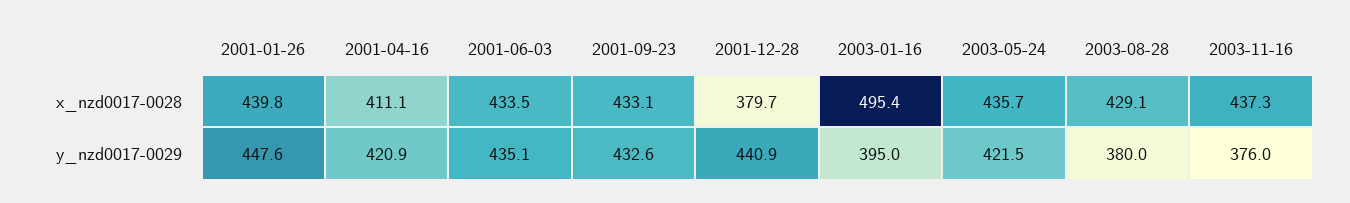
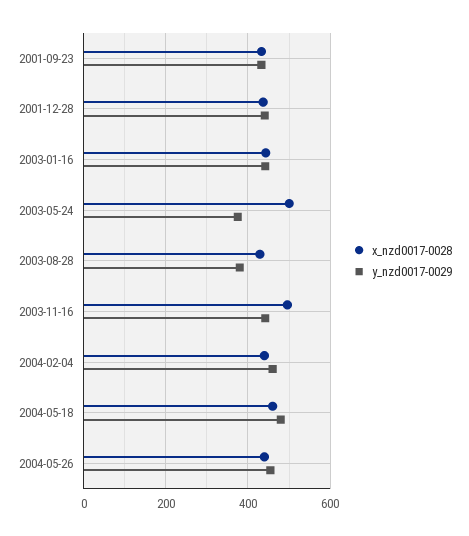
x_nzd0017-0028, 2001-01-26: 439.8 -> none
x_nzd0017-0028, 2001-04-16: 411.1 -> none
x_nzd0017-0028, 2001-06-03: 433.5 -> none
x_nzd0017-0028, 2001-12-28: 379.7 -> 440
x_nzd0017-0028, 2003-01-16: 495.4 -> 440
x_nzd0017-0028, 2003-05-24: 435.7 -> 500
x_nzd0017-0028, 2003-11-16: 437.3 -> 500
y_nzd0017-0029, 2001-01-26: 447.6 -> none
y_nzd0017-0029, 2001-04-16: 420.9 -> none
y_nzd0017-0029, 2001-06-03: 435.1 -> none
y_nzd0017-0029, 2003-01-16: 395 -> 440
y_nzd0017-0029, 2003-05-24: 421.5 -> 380
y_nzd0017-0029, 2003-11-16: 376 -> 440
x_nzd0017-0028, 2004-02-04: none -> 440
y_nzd0017-0029, 2004-02-04: none -> 460
x_nzd0017-0028, 2004-05-18: none -> 460
y_nzd0017-0029, 2004-05-18: none -> 480
x_nzd0017-0028, 2004-05-26: none -> 440
y_nzd0017-0029, 2004-05-26: none -> 460

